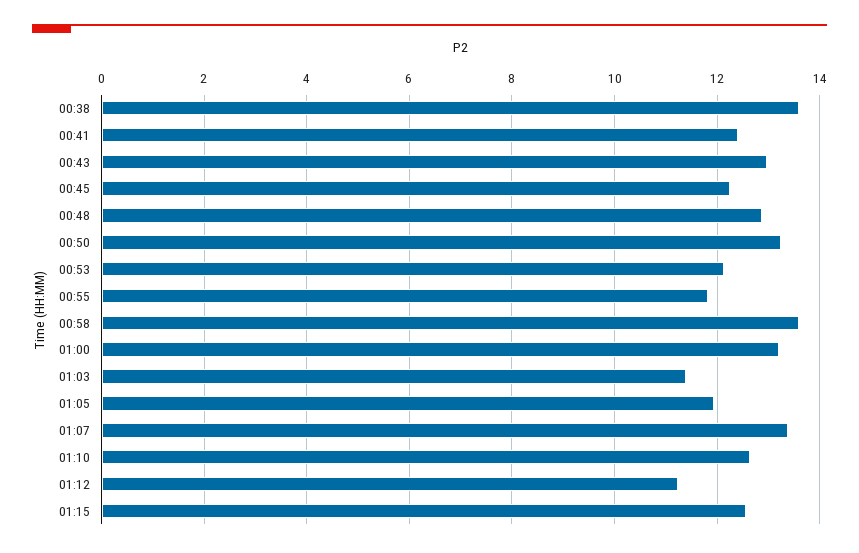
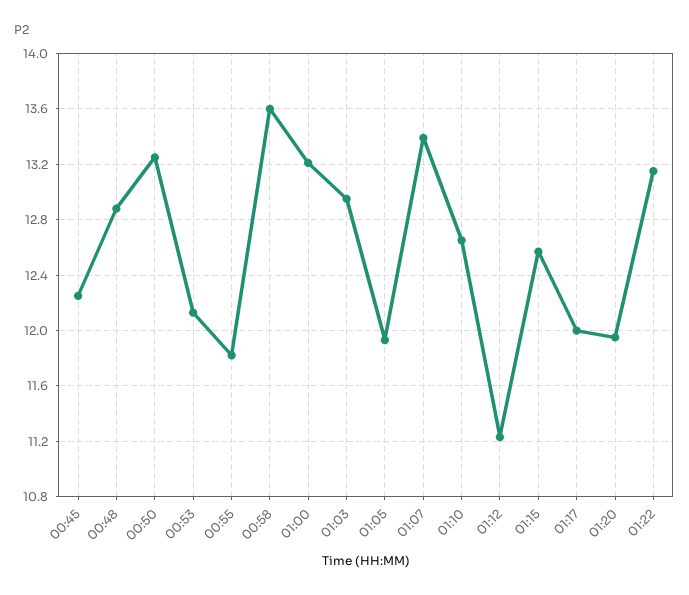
00:38: 13.6 -> none
00:41: 12.4 -> none
00:43: 13 -> none
01:03: 11.4 -> 12.95
01:17: none -> 12
01:20: none -> 11.95
01:22: none -> 13.15

